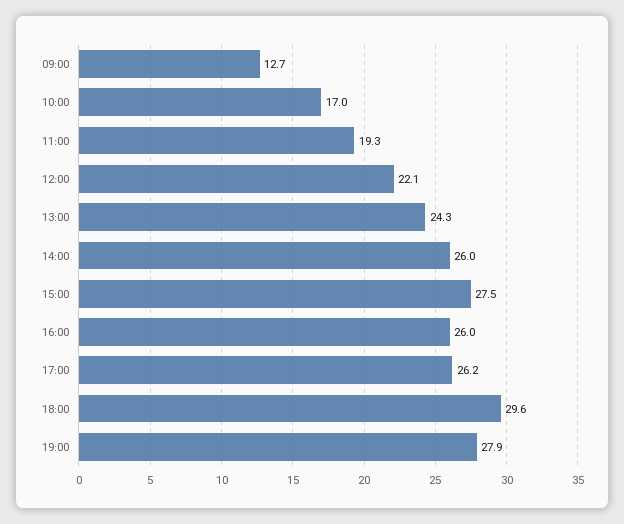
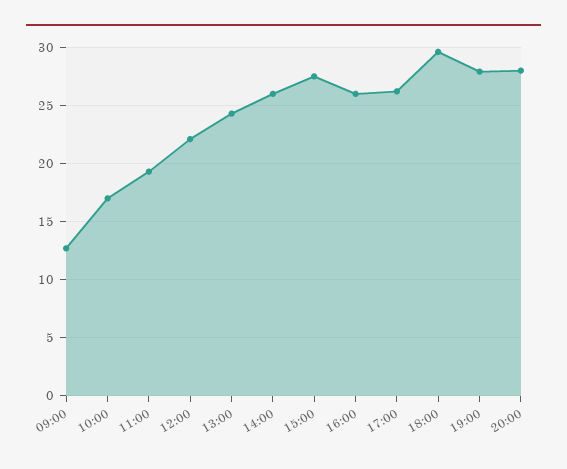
20:00: none -> 28

